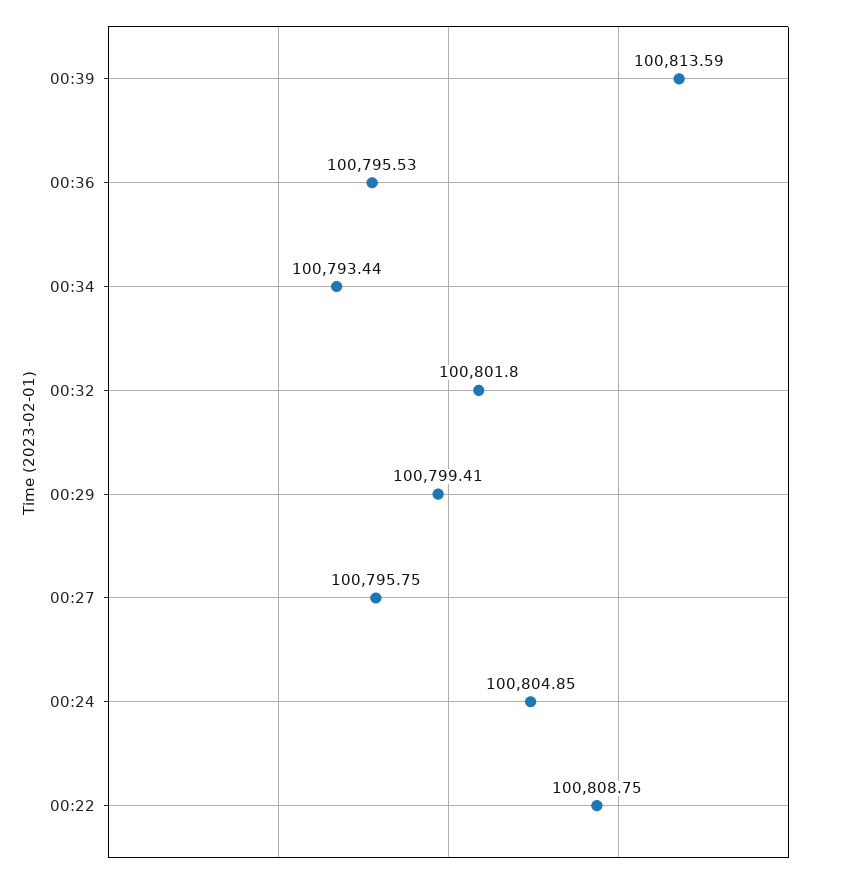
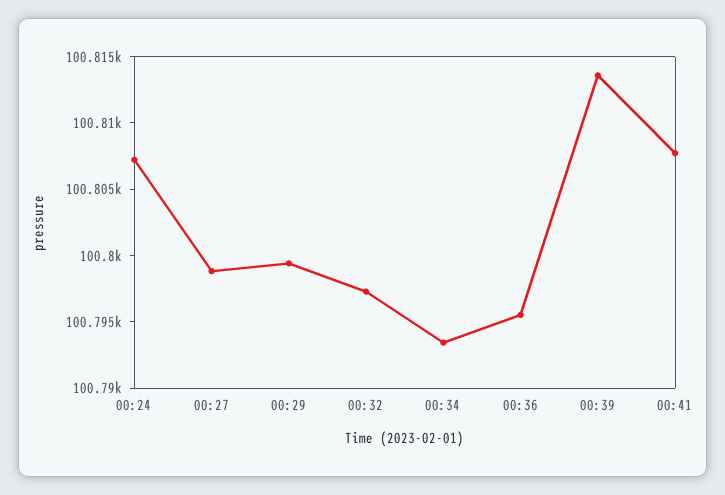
00:32: 100801.8 -> 100797
00:27: 100795.75 -> 100799
00:24: 100804.85 -> 100807
00:22: 100808.75 -> none
00:41: none -> 100808

